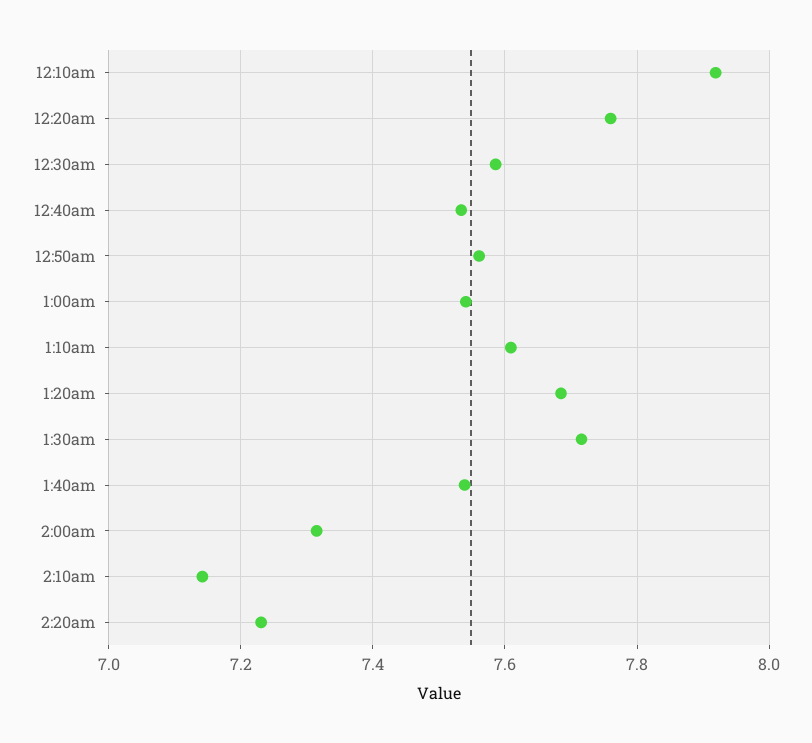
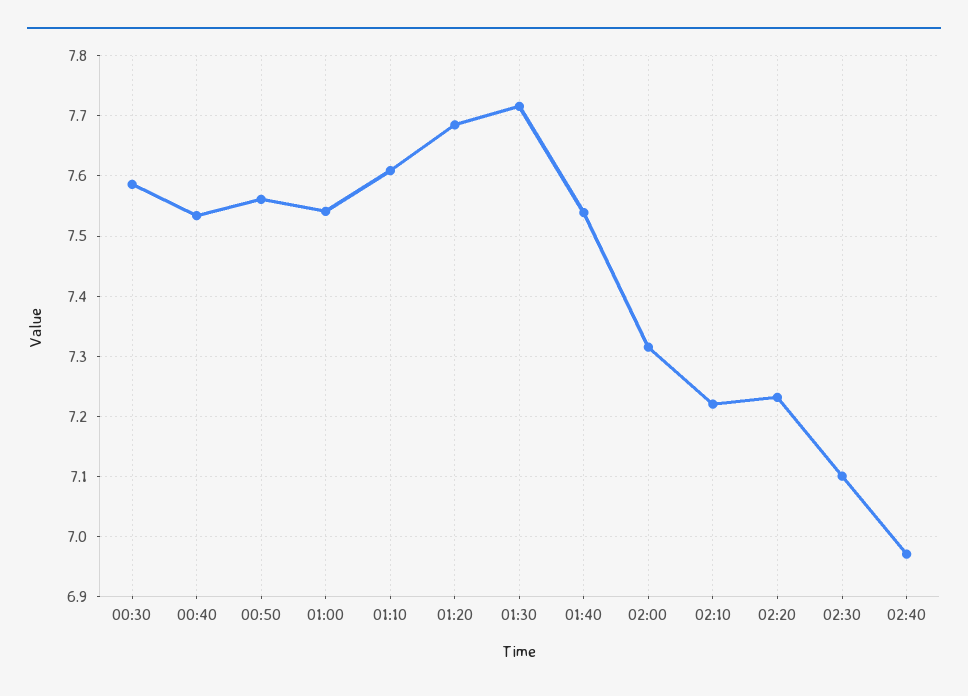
12:10am: 7.92 -> none
12:20am: 7.76 -> none
2:10am: 7.14 -> 7.22
02:30: none -> 7.1
02:40: none -> 6.97

